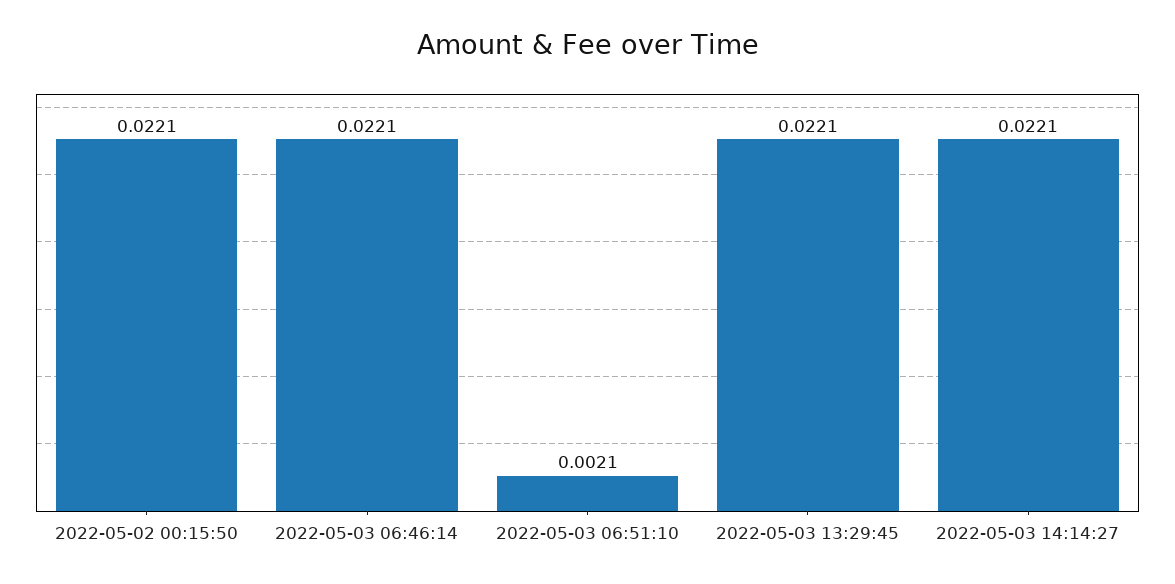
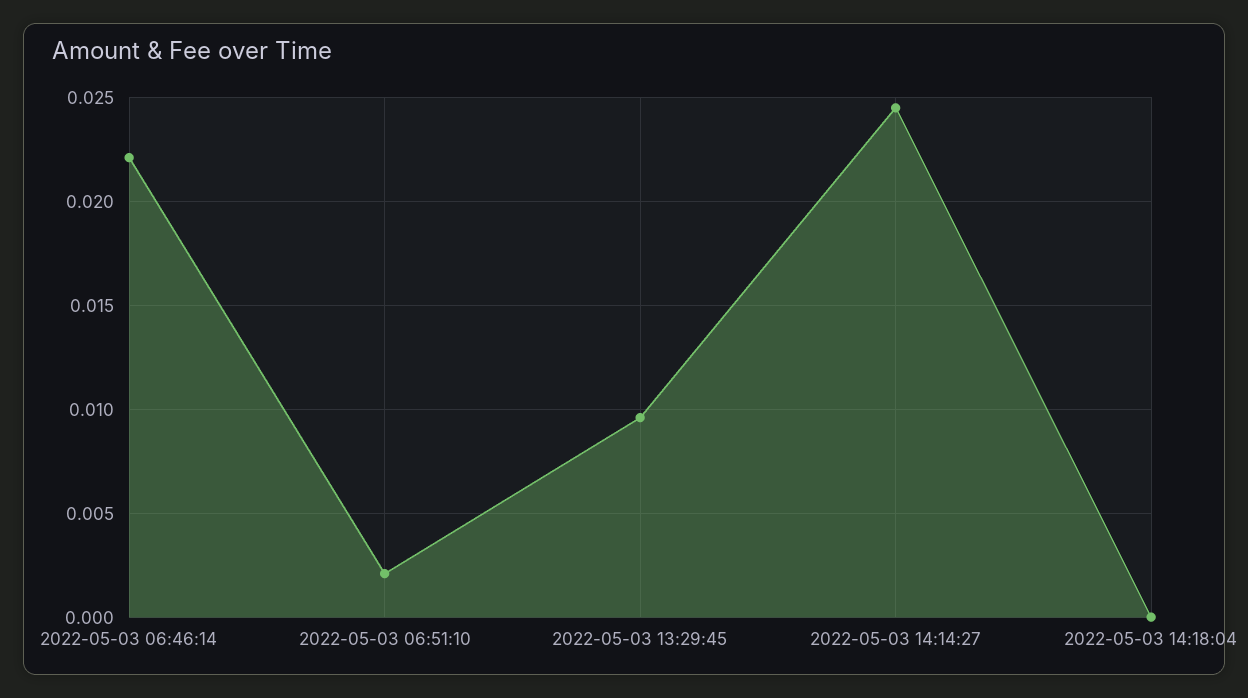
2022-05-02 00:15:50: 0.0221 -> none
2022-05-03 13:29:45: 0.0221 -> 0.0095
2022-05-03 14:14:27: 0.0221 -> 0.0245
2022-05-03 14:18:04: none -> 0

